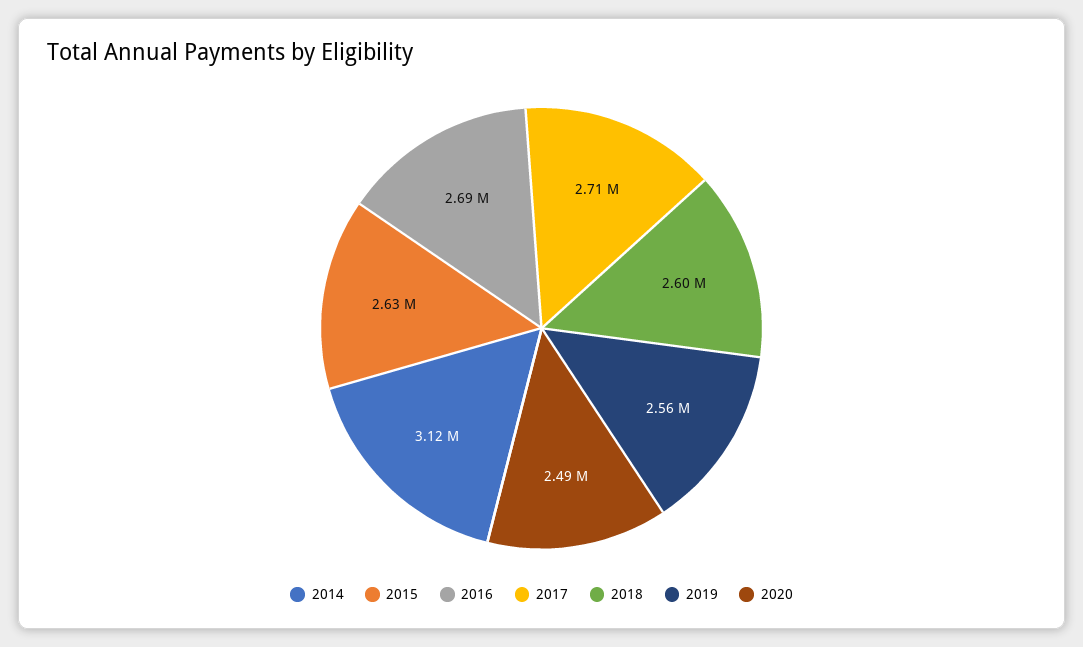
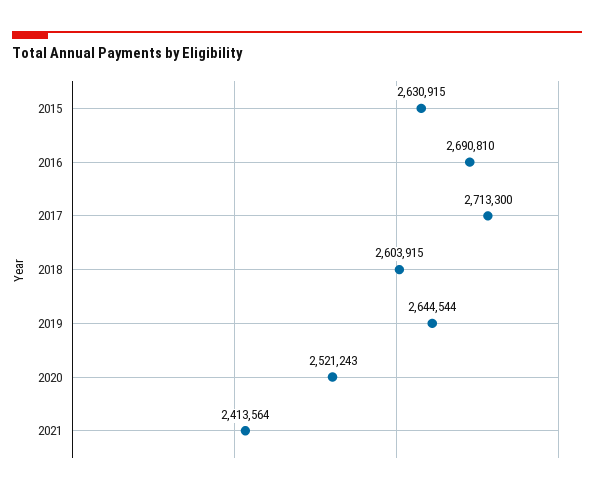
2014: 3120000 -> none
2019: 2560000 -> 2644544
2020: 2490000 -> 2521243
2021: none -> 2413564

